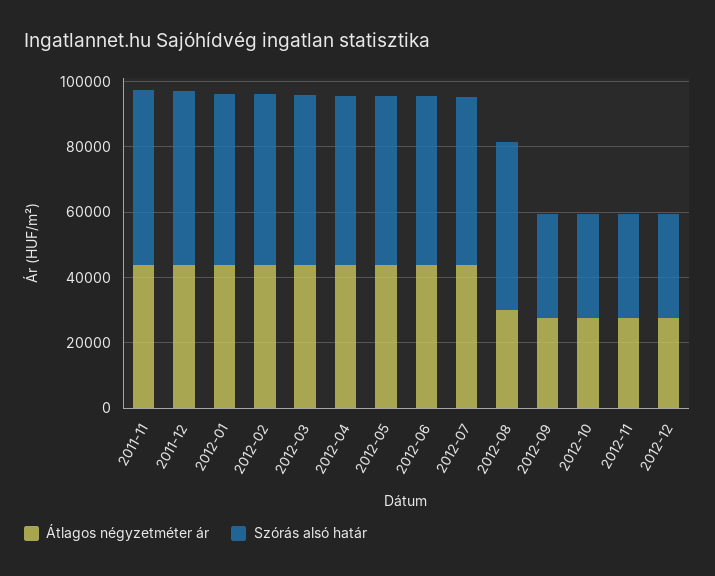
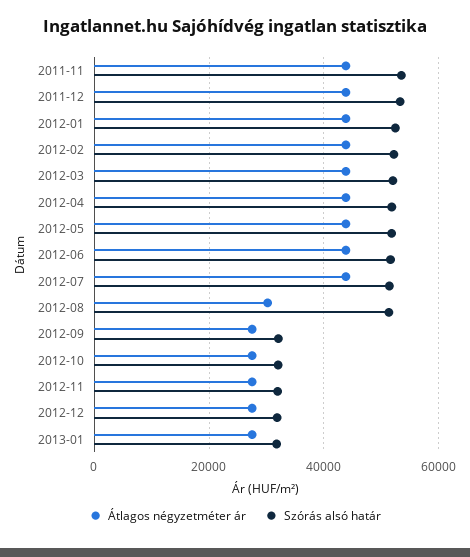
Átlagos négyzetméter ár, 2013-01: none -> 28000
Szórás alsó határ, 2013-01: none -> 32000

